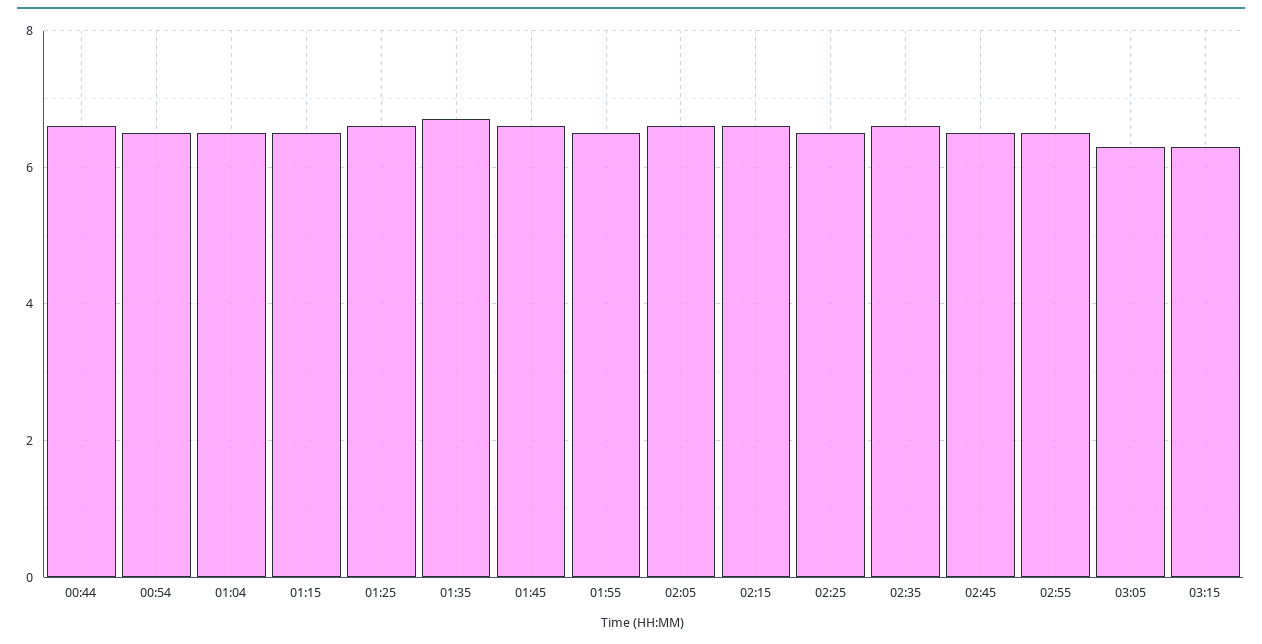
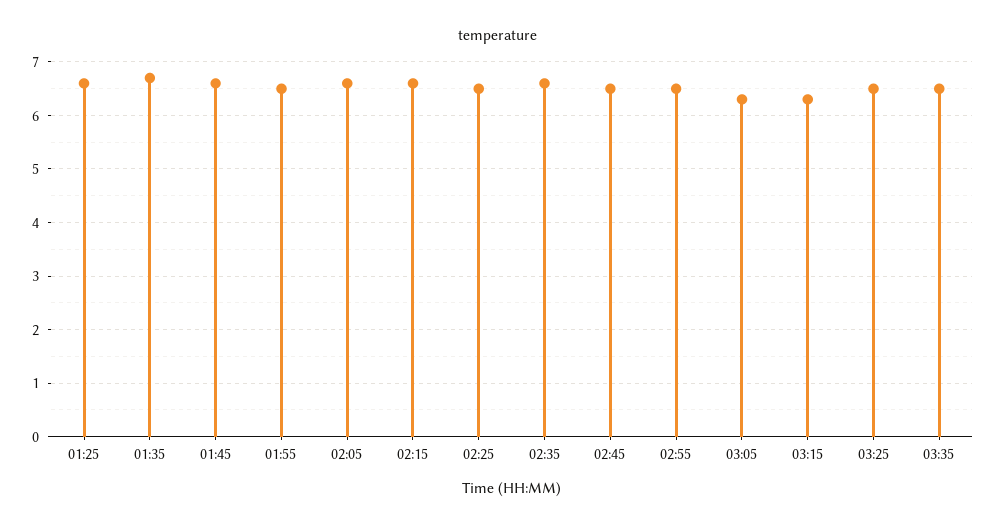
00:44: 6.5 -> none
00:54: 6.5 -> none
01:04: 6.5 -> none
01:15: 6.5 -> none
03:25: none -> 6.5
03:35: none -> 6.5

